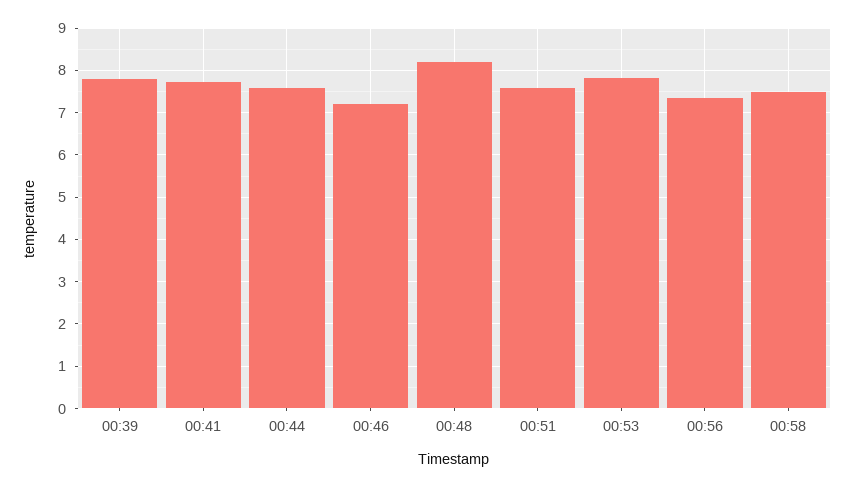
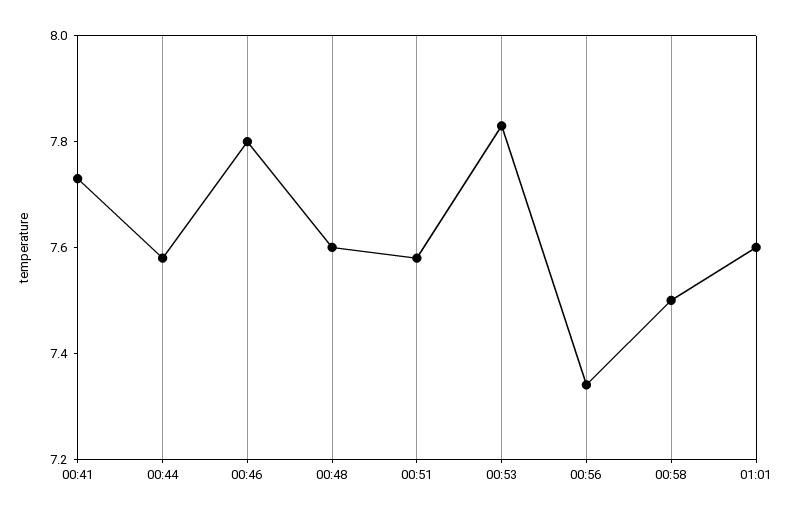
00:39: 7.8 -> none
00:46: 7.2 -> 7.8
00:48: 8.2 -> 7.6
01:01: none -> 7.6

